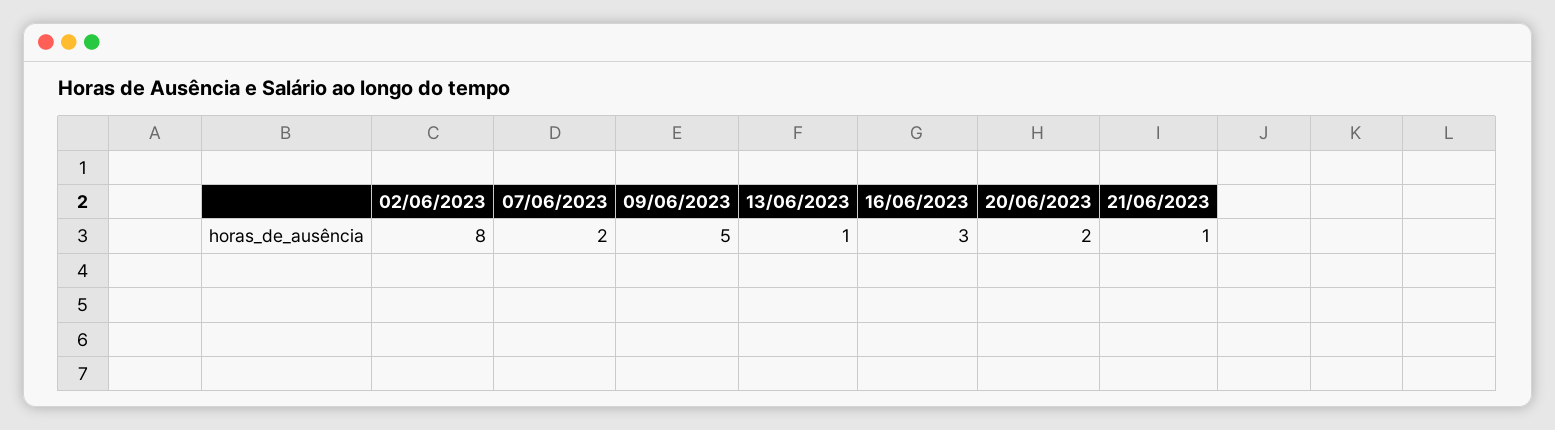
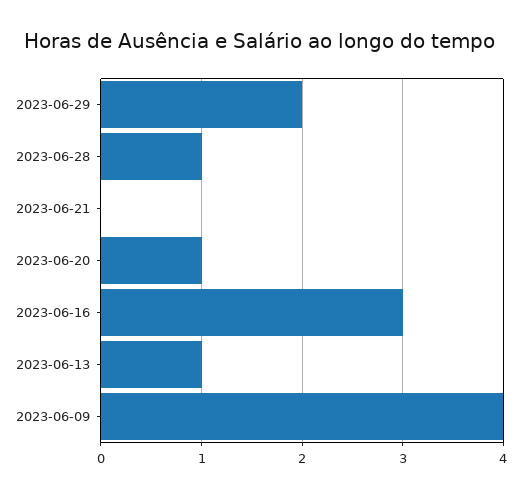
02/06/2023: 8 -> none
07/06/2023: 2 -> none
09/06/2023: 5 -> 4
20/06/2023: 2 -> 1
21/06/2023: 1 -> 0
2023-06-29: none -> 2
2023-06-28: none -> 1

